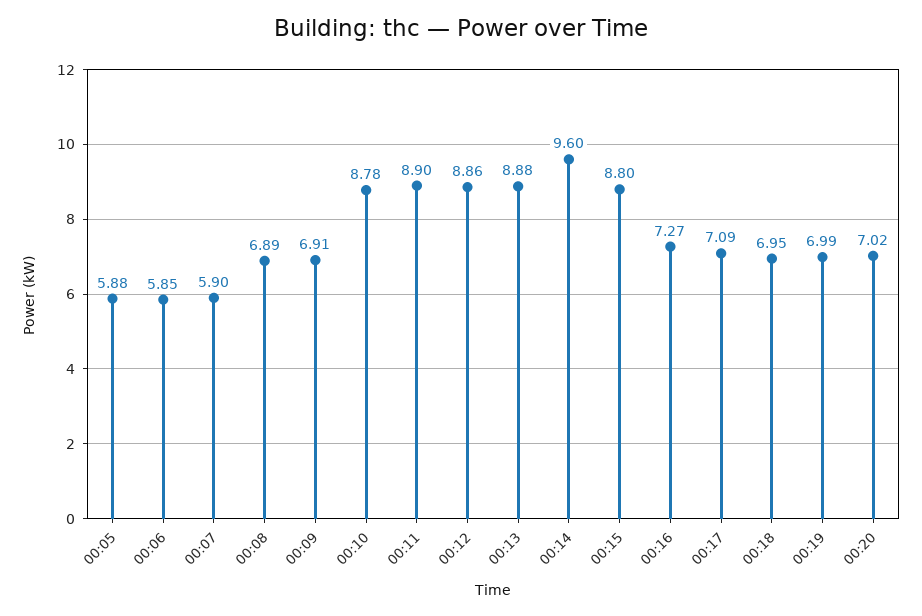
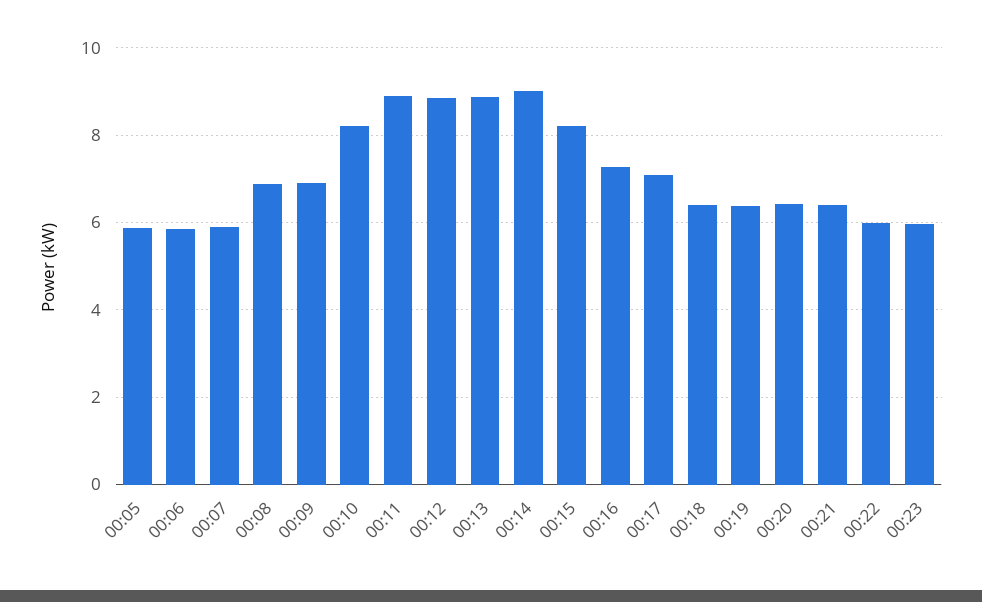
00:10: 8.78 -> 8.2
00:14: 9.6 -> 9
00:15: 8.8 -> 8.2
00:18: 6.95 -> 6.4
00:19: 6.99 -> 6.4
00:20: 7.02 -> 6.4
00:21: none -> 6.4
00:22: none -> 6
00:23: none -> 6

